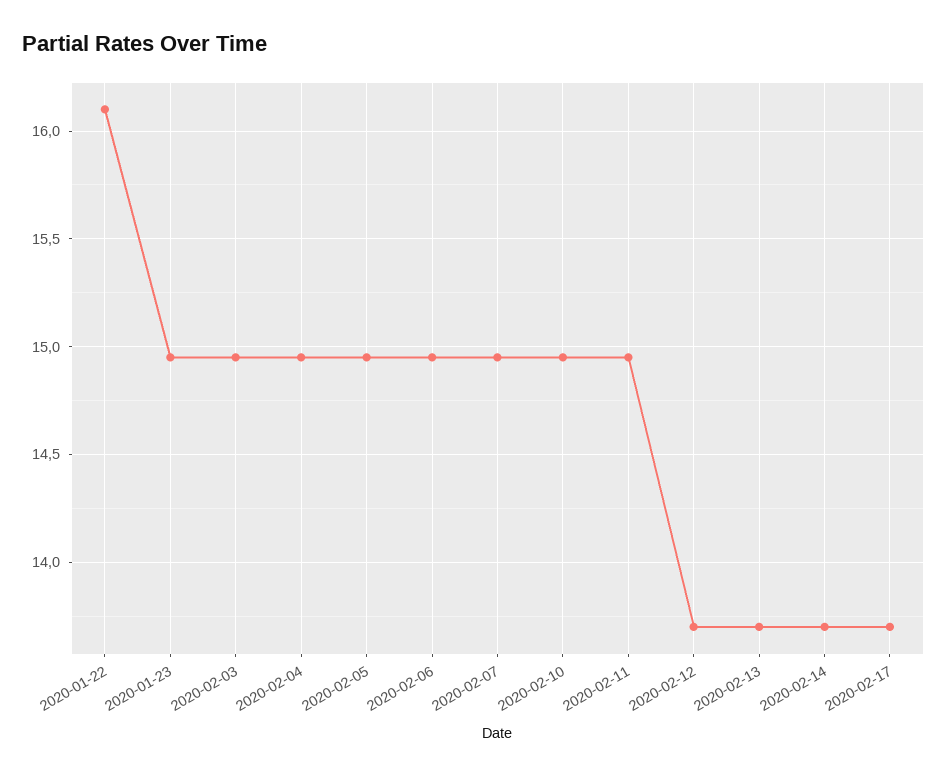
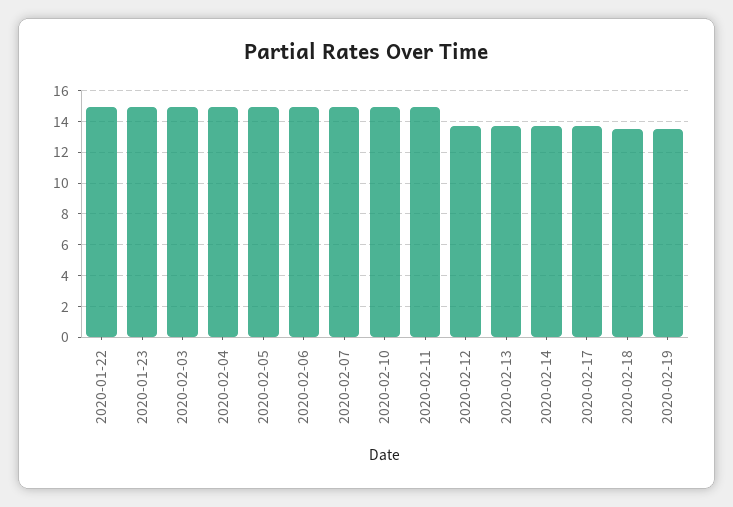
2020-01-22: 16.1 -> 15
2020-02-18: none -> 13.5
2020-02-19: none -> 13.5

